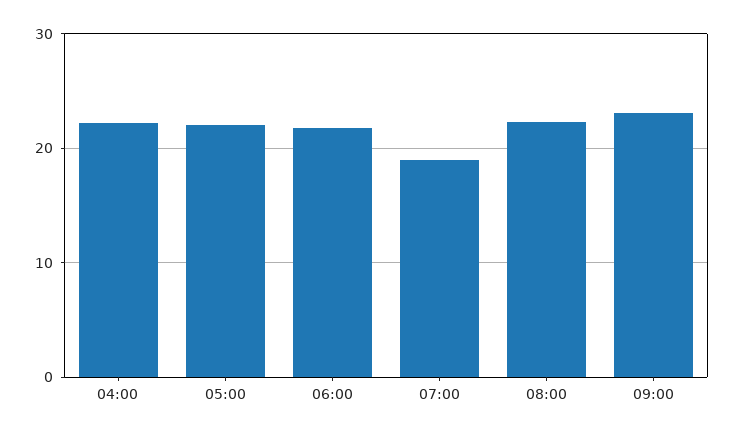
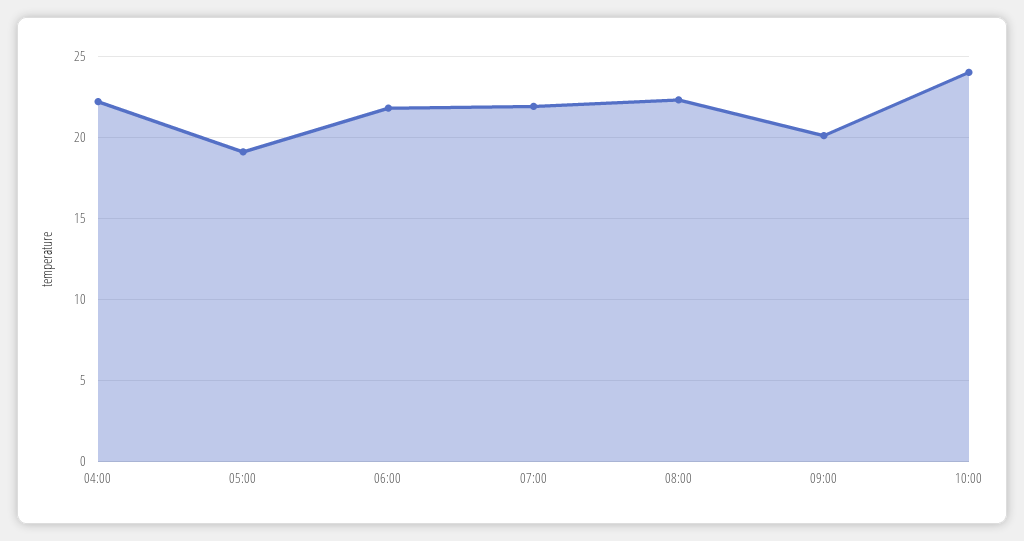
05:00: 22 -> 19
07:00: 19 -> 22
09:00: 23 -> 20
10:00: none -> 24

